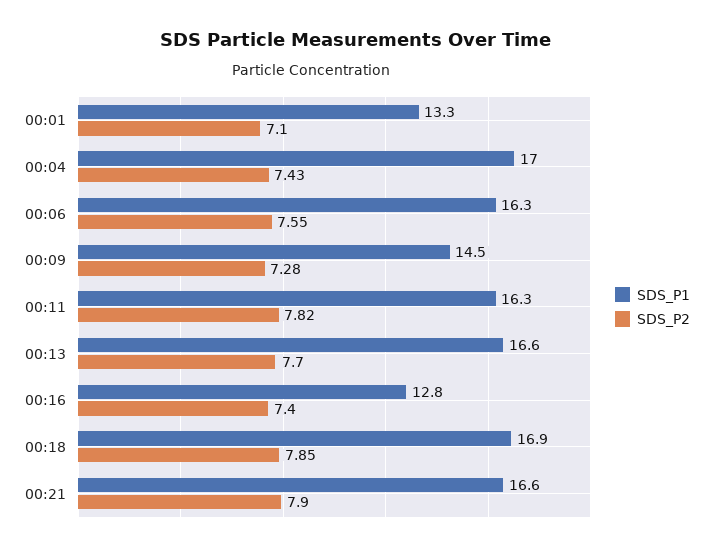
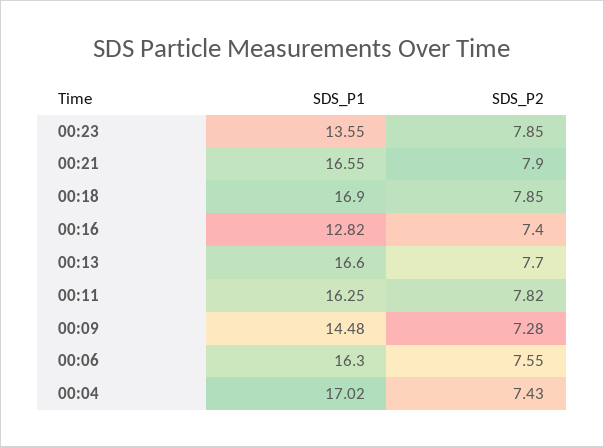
SDS_P1, 00:01: 13.3 -> none
SDS_P2, 00:01: 7.1 -> none
SDS_P1, 00:23: none -> 13.55
SDS_P2, 00:23: none -> 7.85

